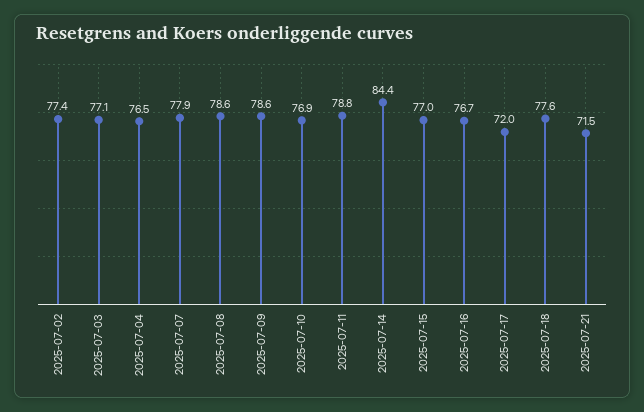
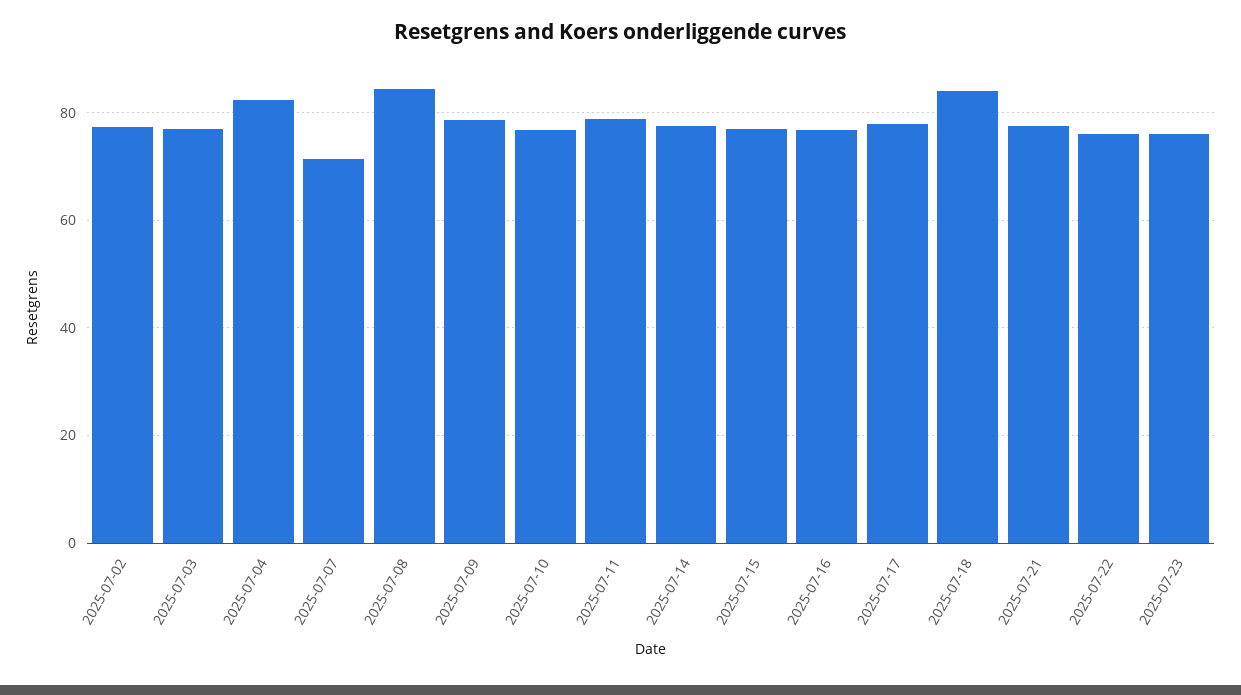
2025-07-04: 76.5 -> 82
2025-07-07: 77.9 -> 72
2025-07-08: 78.6 -> 84
2025-07-14: 84.4 -> 78
2025-07-17: 72 -> 78
2025-07-18: 77.6 -> 84
2025-07-21: 71.5 -> 78
2025-07-22: none -> 76
2025-07-23: none -> 76

